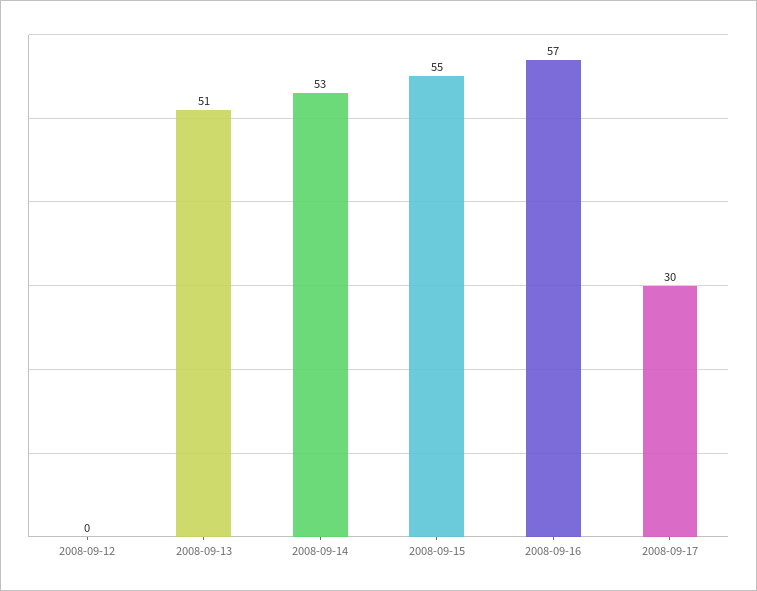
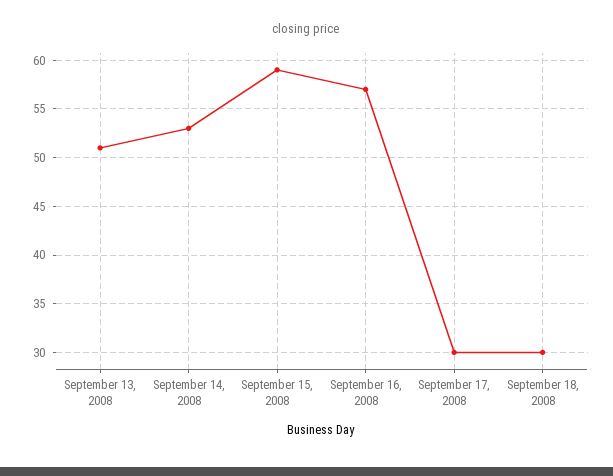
2008-09-12: 0 -> none
2008-09-15: 55 -> 59
September 18, 2008: none -> 30

